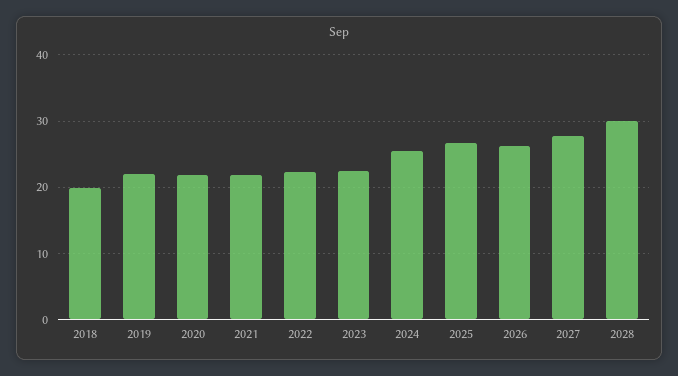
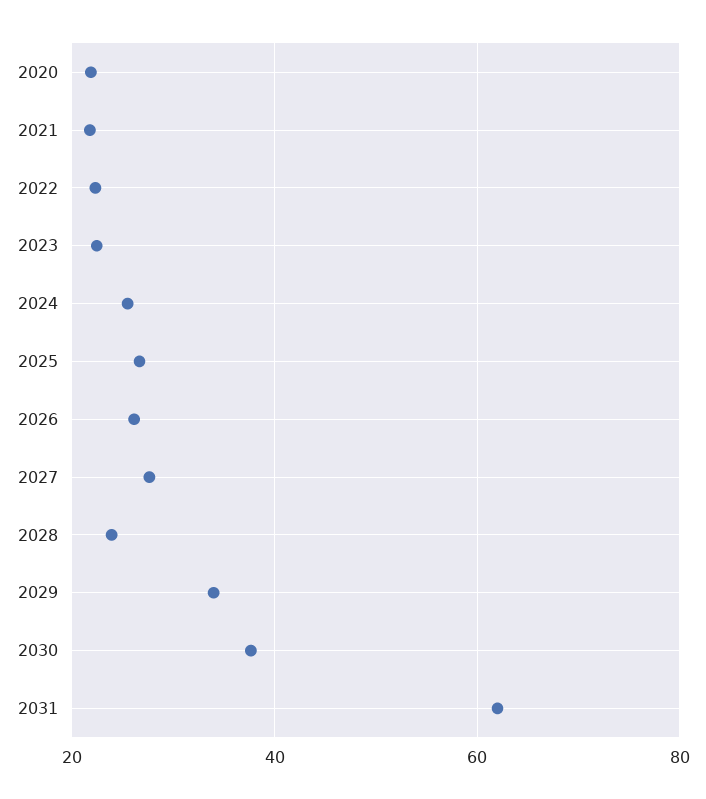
2018: 20 -> none
2019: 22 -> none
2028: 30 -> 24
2029: none -> 34
2030: none -> 38
2031: none -> 62

